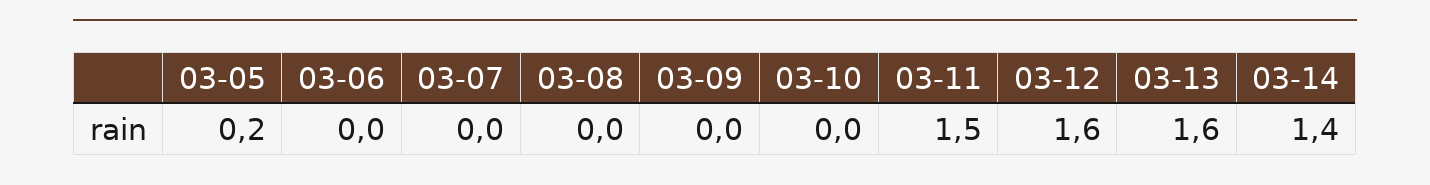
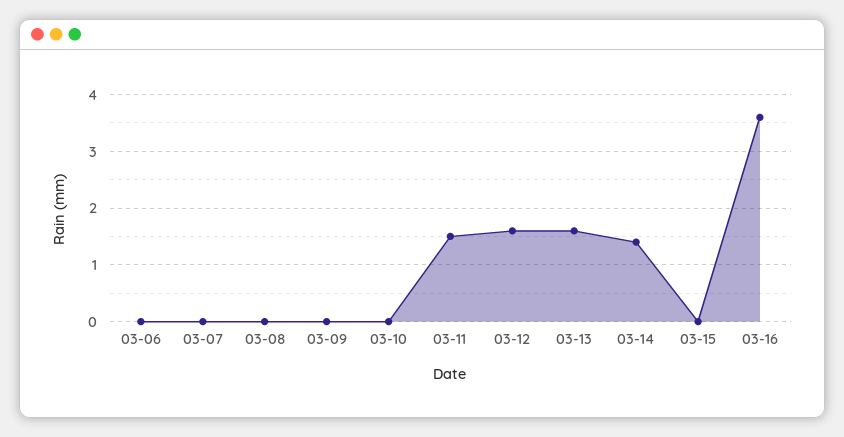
03-05: 0.2 -> none
03-15: none -> 0
03-16: none -> 3.5

